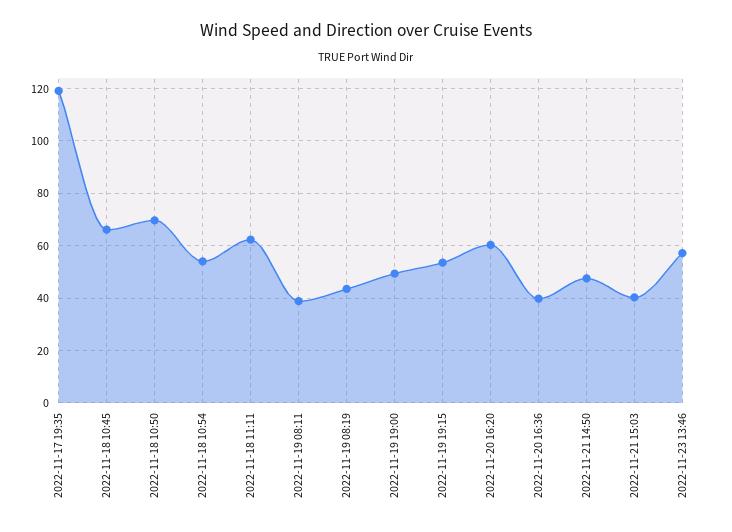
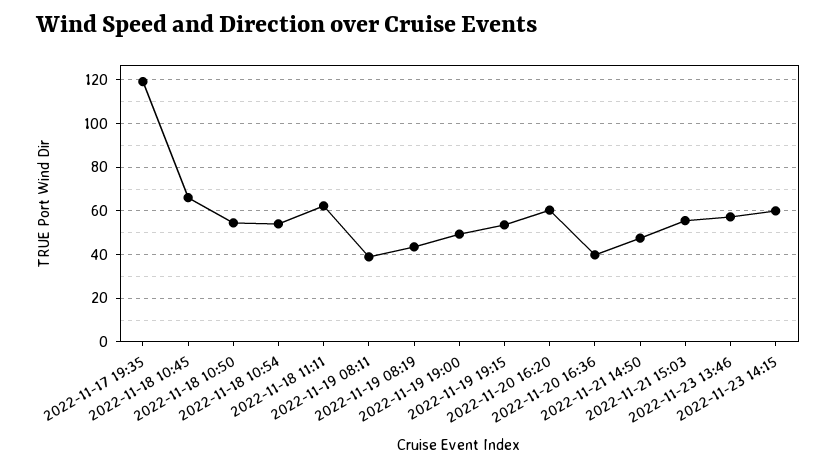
2022-11-18 10:50: 70 -> 55
2022-11-21 15:03: 40 -> 55
2022-11-23 14:15: none -> 60

